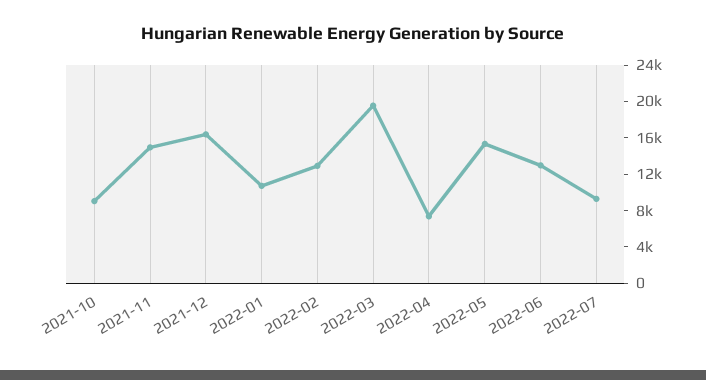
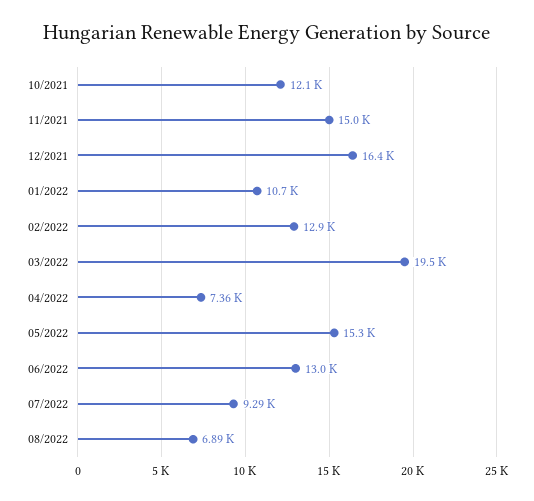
2021-10: 9000 -> 12100
08/2022: none -> 6890

